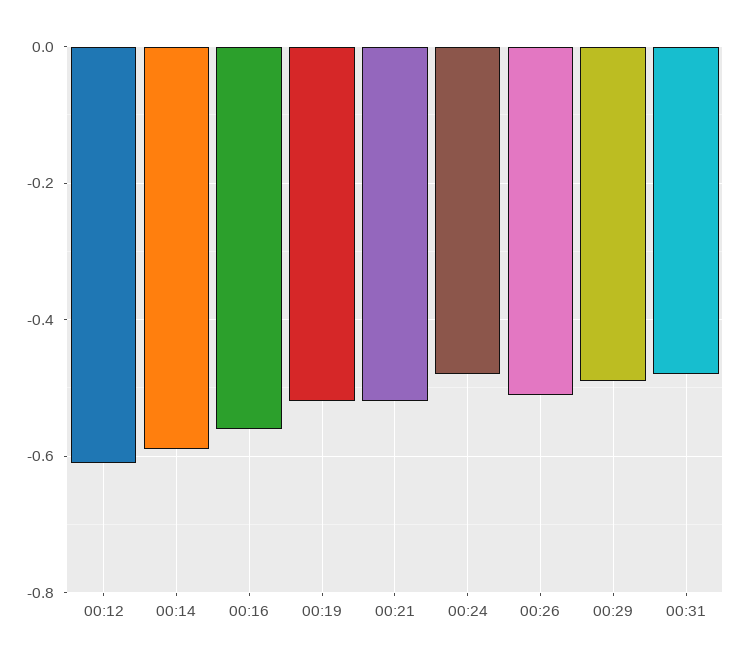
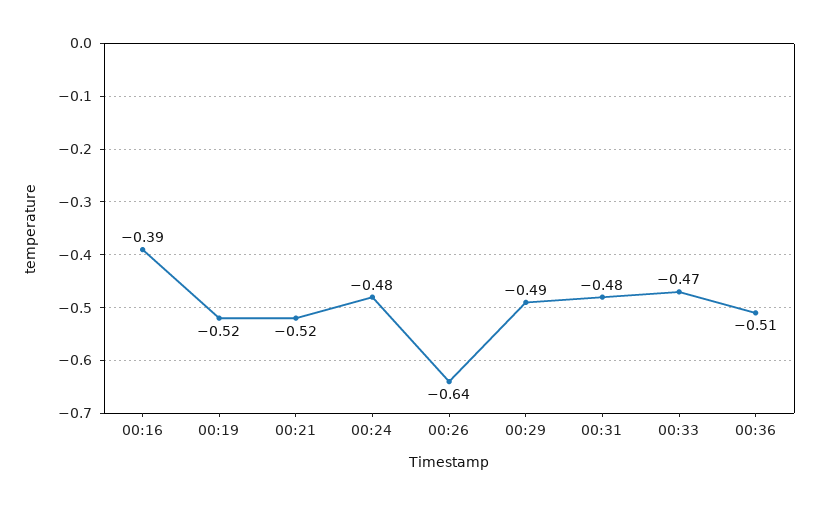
00:12: -0.6 -> none
00:14: -0.6 -> none
00:16: -0.55 -> -0.39
00:26: -0.5 -> -0.64
00:33: none -> -0.47
00:36: none -> -0.51

